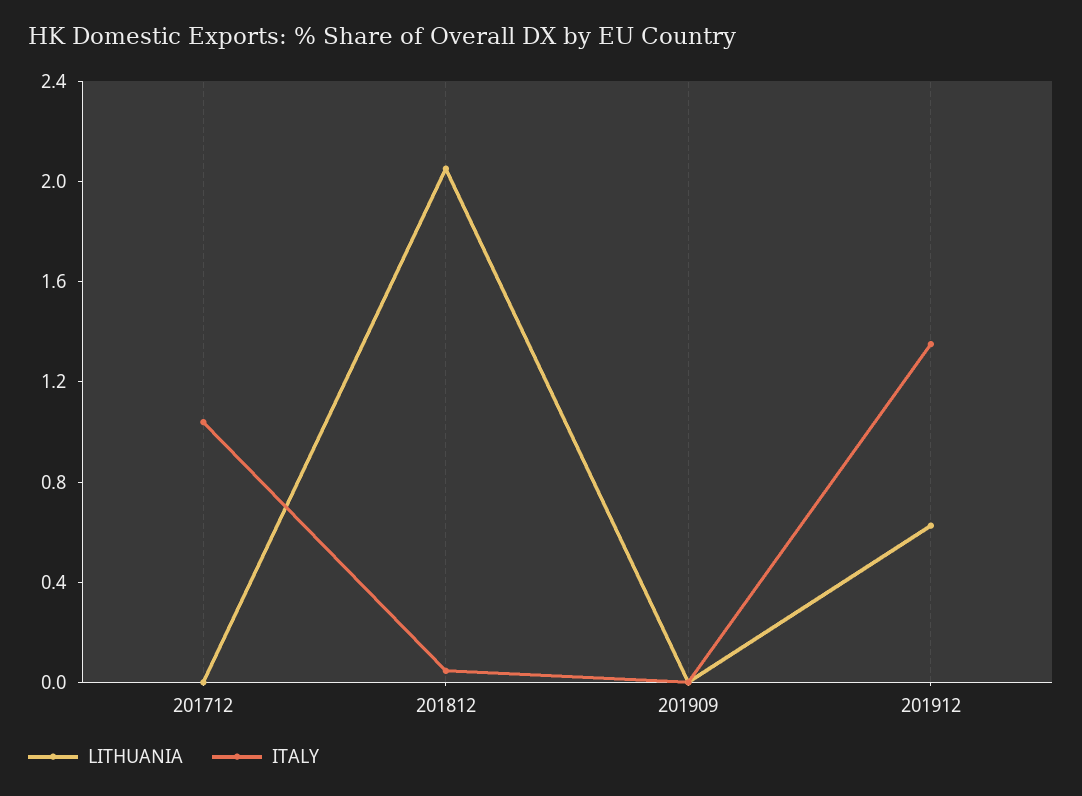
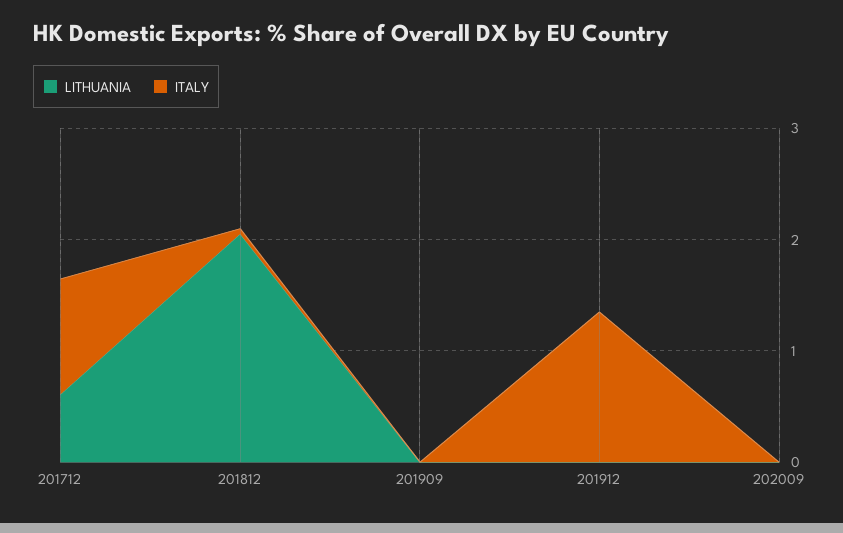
LITHUANIA, 201712: 0 -> 0.6
LITHUANIA, 201912: 0.6 -> 0
LITHUANIA, 202009: none -> 0
ITALY, 202009: none -> 0

